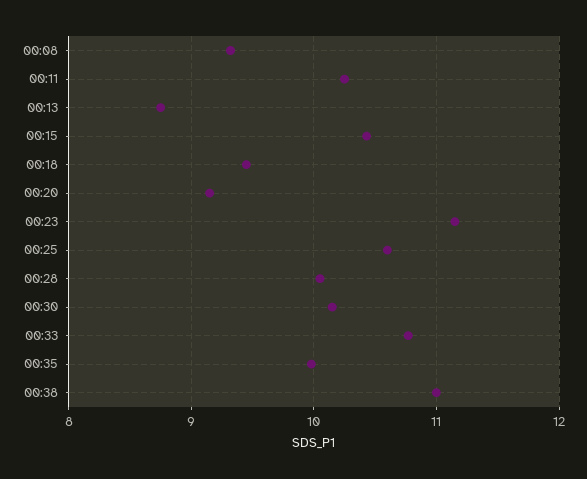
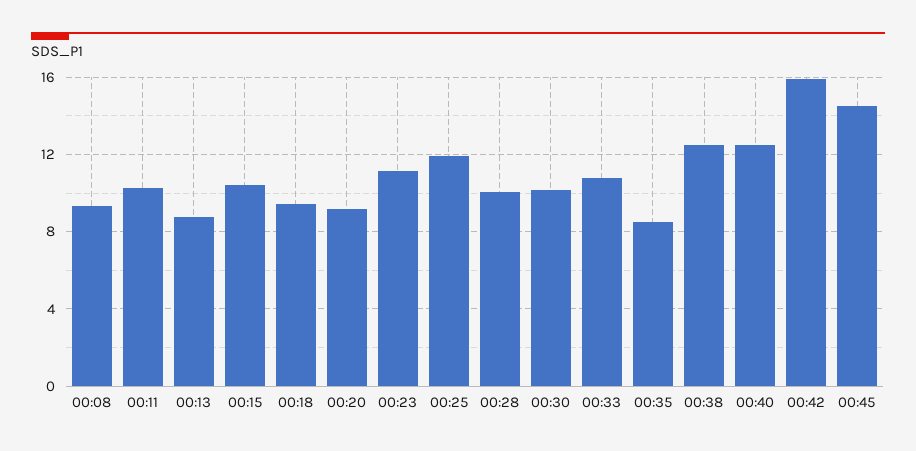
00:25: 10.6 -> 12
00:35: 10 -> 8.5
00:38: 11 -> 12.5
00:40: none -> 12.5
00:42: none -> 16
00:45: none -> 14.5

